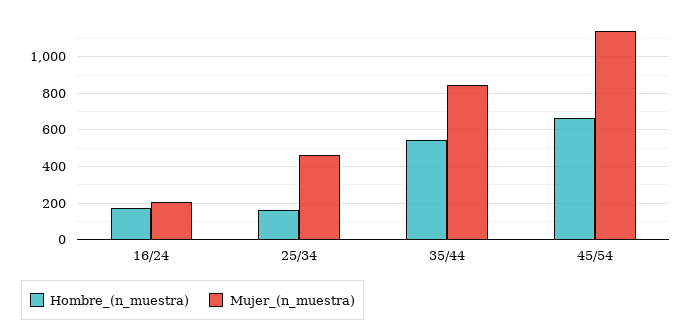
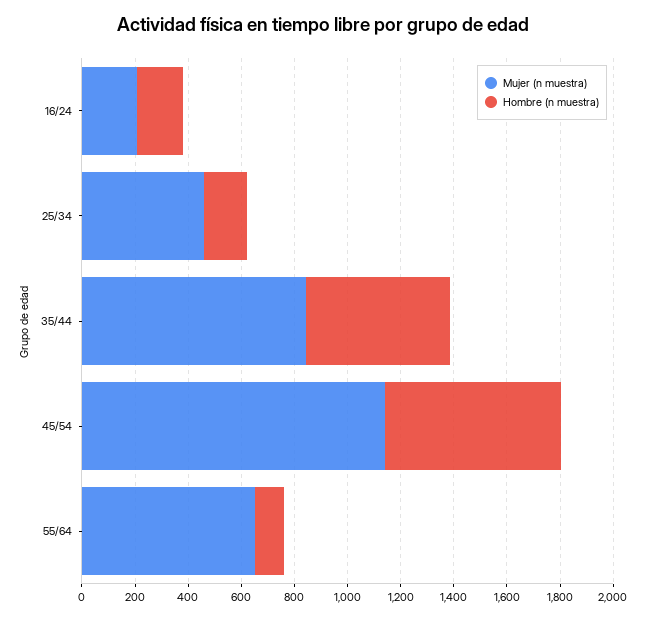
Mujer_(n_muestra), 55/64: none -> 650
Hombre_(n_muestra), 55/64: none -> 100

